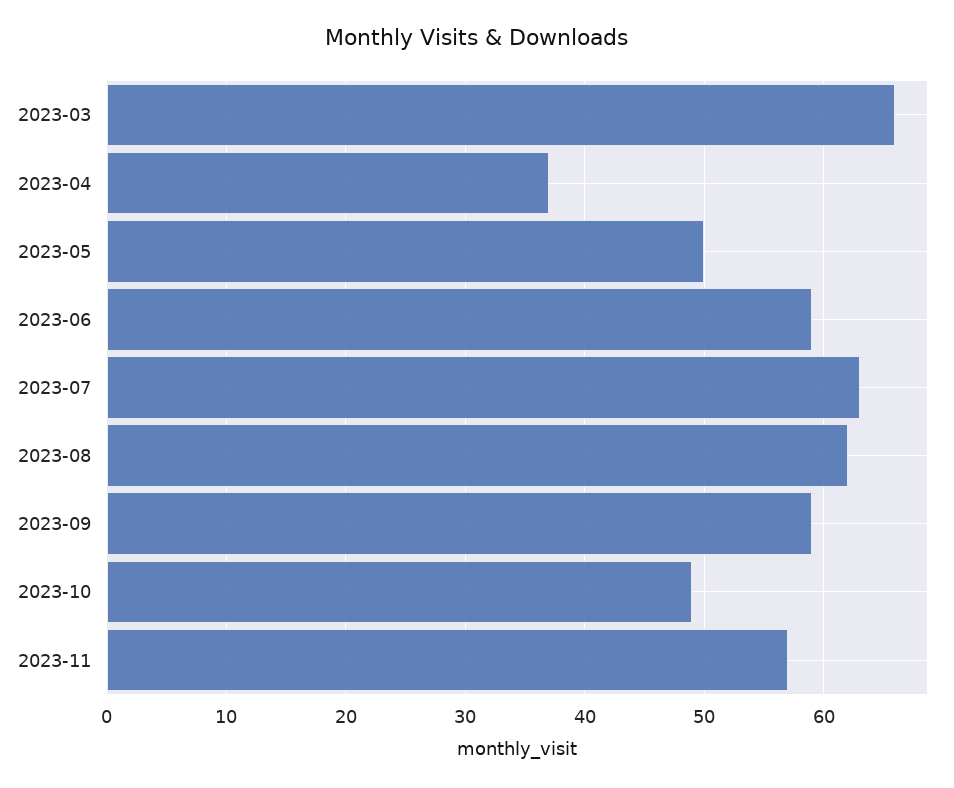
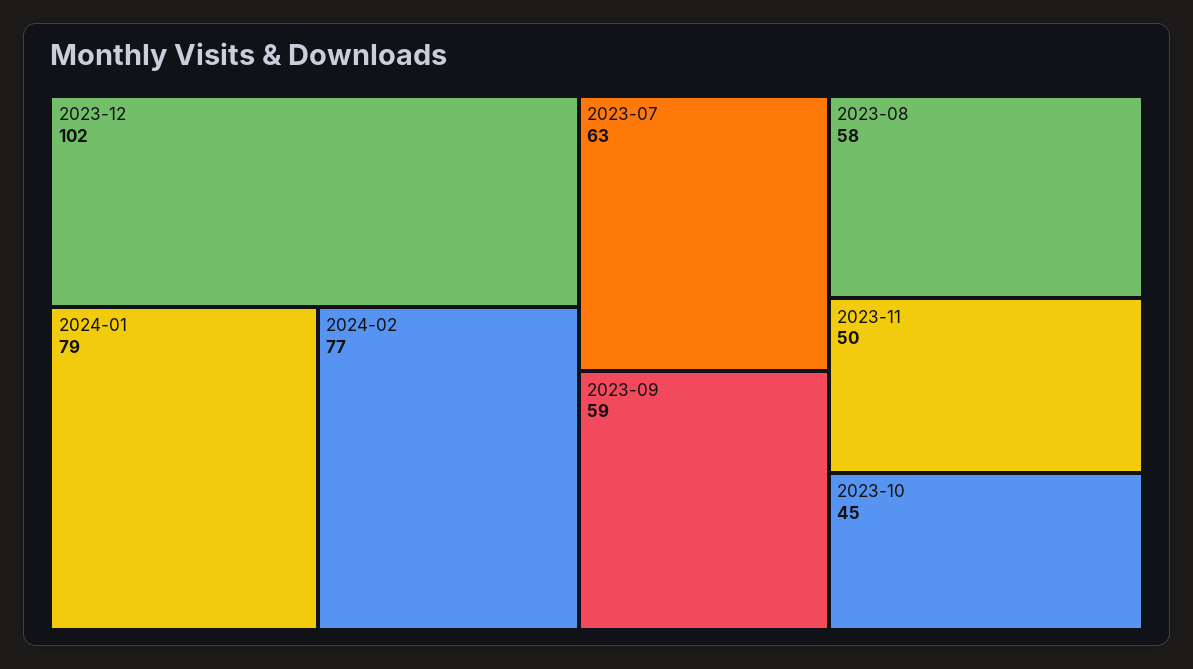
2023-03: 66 -> none
2023-04: 37 -> none
2023-05: 50 -> none
2023-06: 59 -> none
2023-08: 62 -> 58
2023-10: 49 -> 45
2023-11: 57 -> 50
2023-12: none -> 102
2024-01: none -> 79
2024-02: none -> 77

